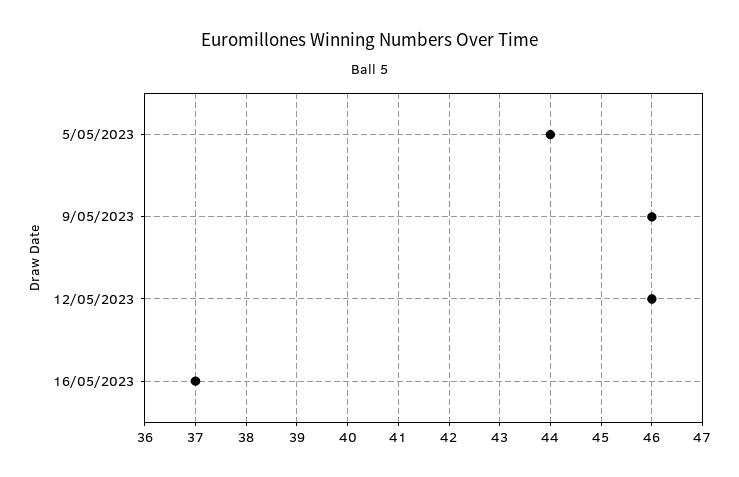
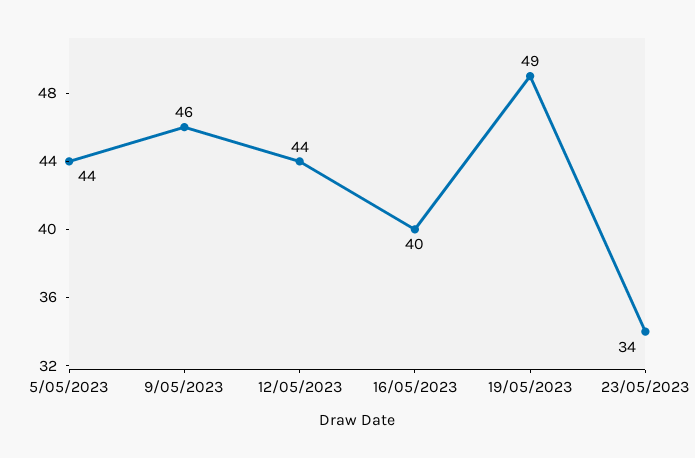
12/05/2023: 46 -> 44
16/05/2023: 37 -> 40
19/05/2023: none -> 49
23/05/2023: none -> 34

